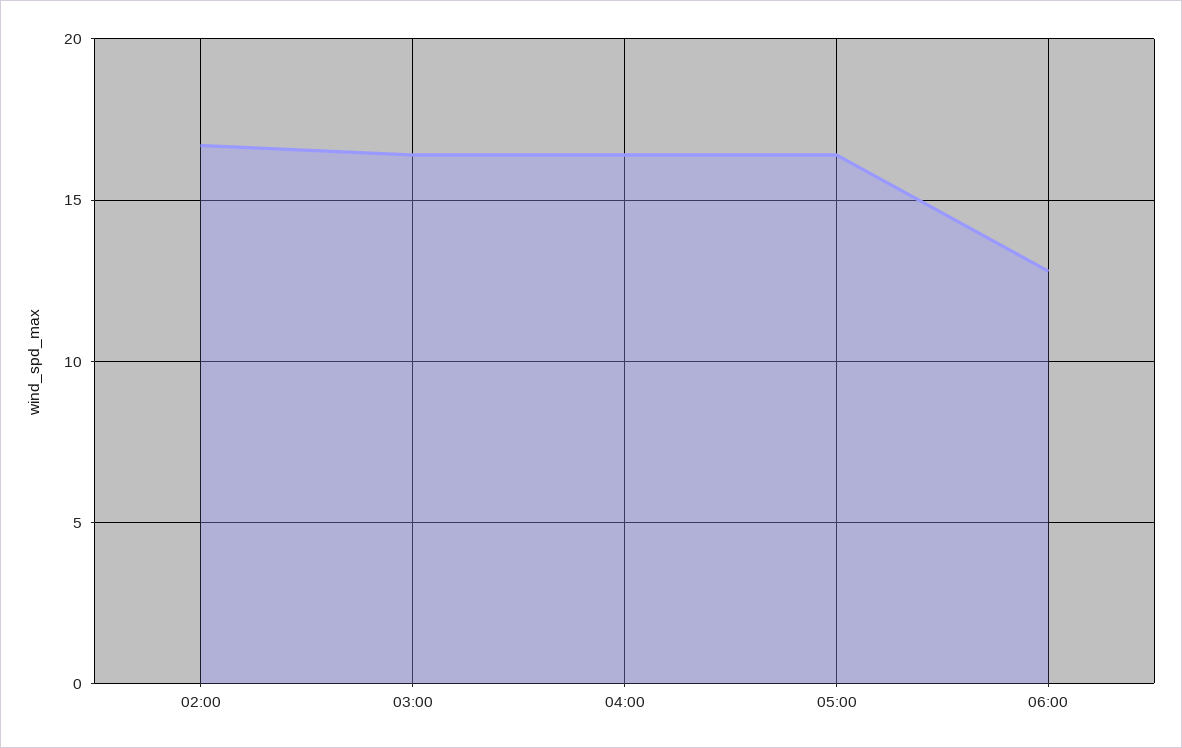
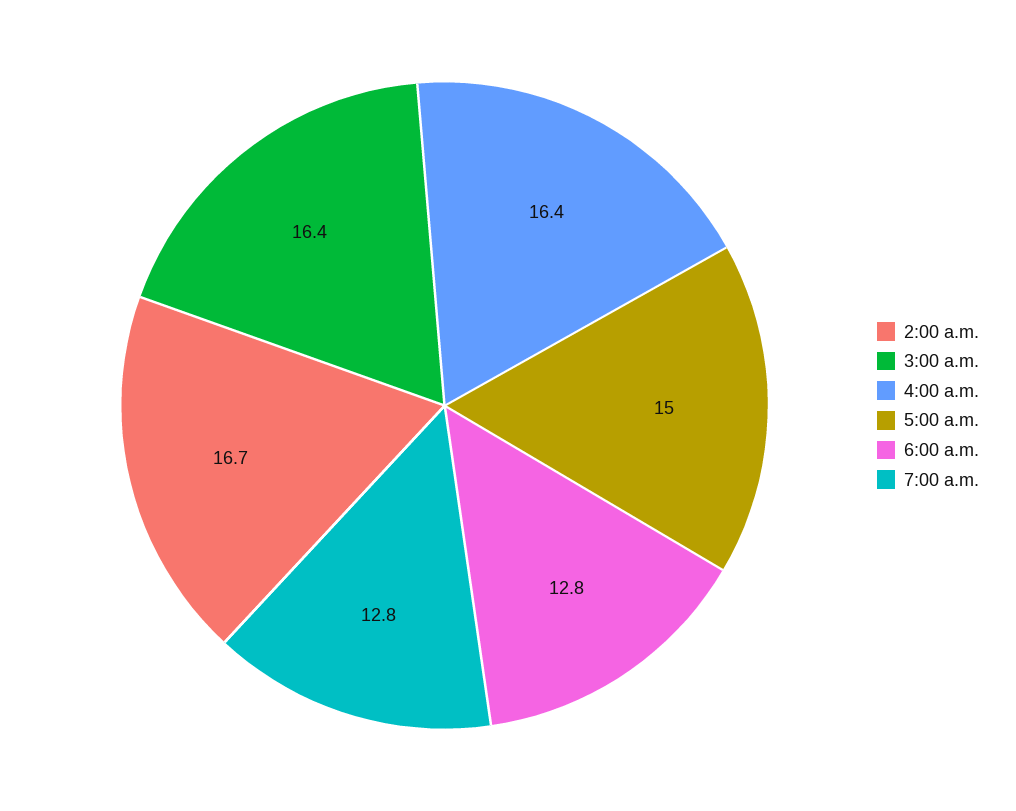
05:00: 16.5 -> 15
7:00 a.m.: none -> 12.8

